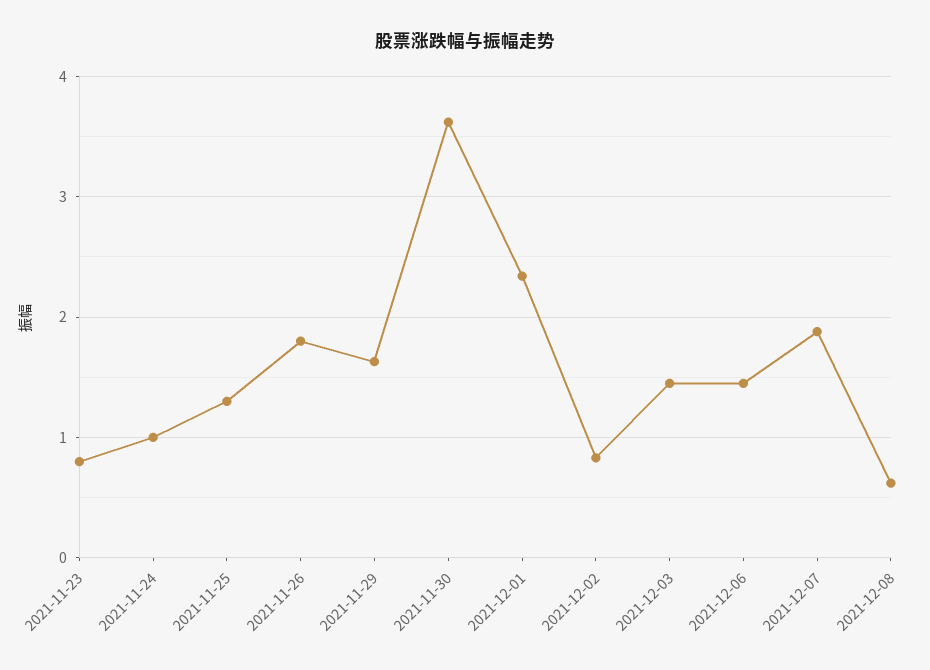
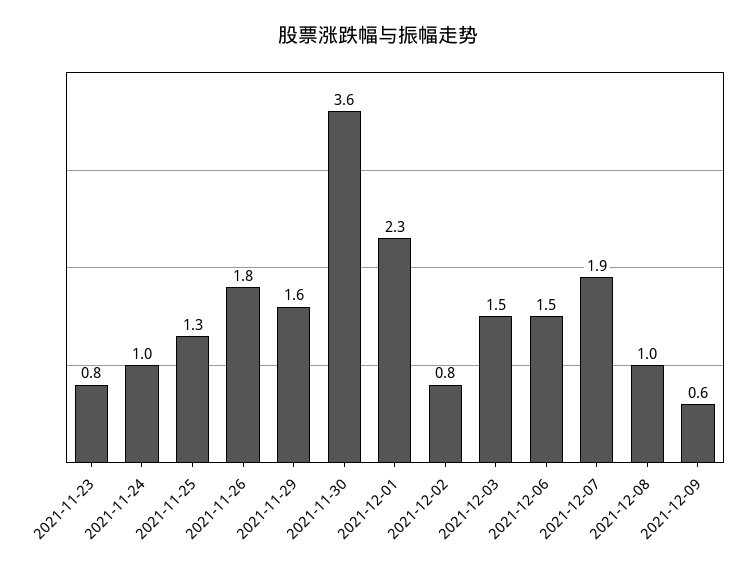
2021-12-08: 0.6 -> 1
2021-12-09: none -> 0.6

